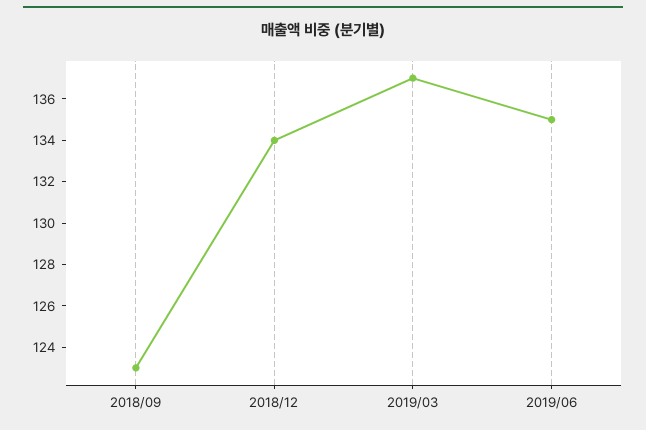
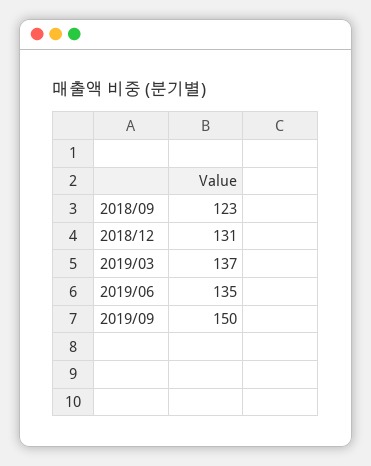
2018/12: 134 -> 131
2019/09: none -> 150

